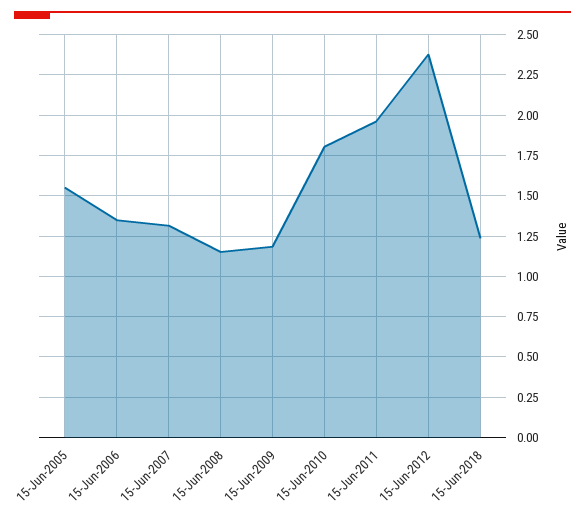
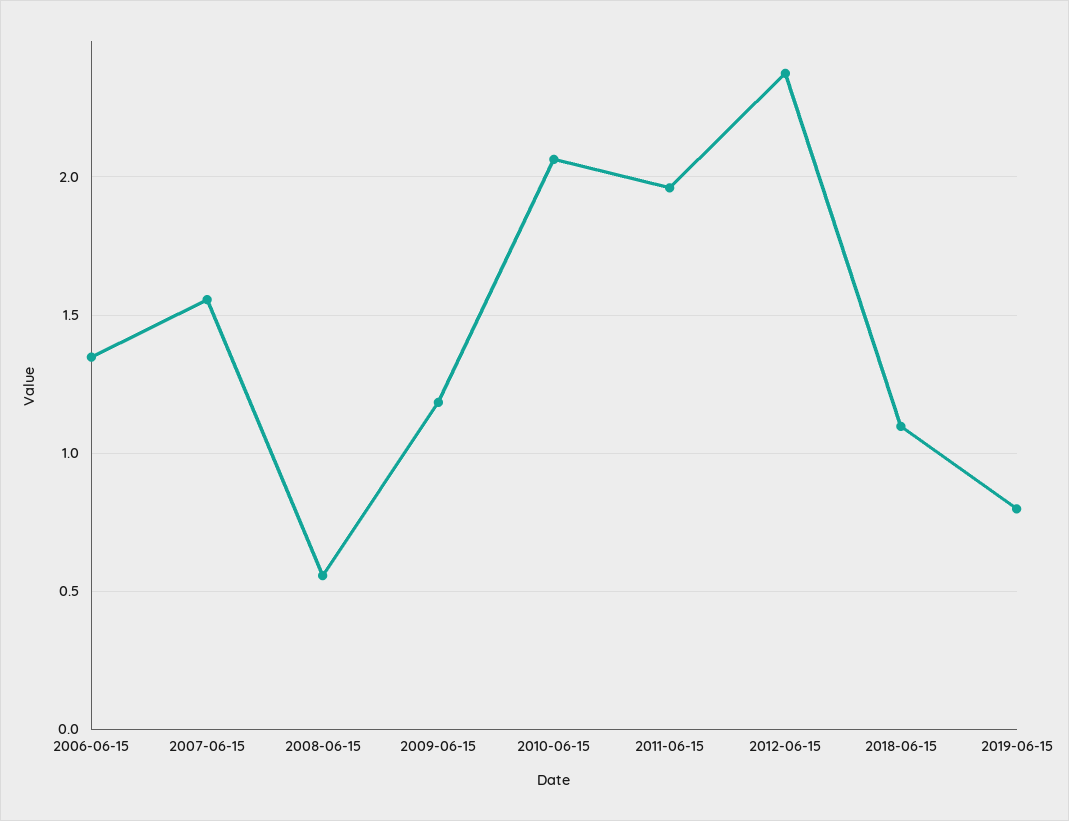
15-Jun-2005: 1.55 -> none
15-Jun-2007: 1.3 -> 1.55
15-Jun-2008: 1.15 -> 0.55
15-Jun-2010: 1.8 -> 2.05
15-Jun-2018: 1.25 -> 1.1
2019-06-15: none -> 0.8

